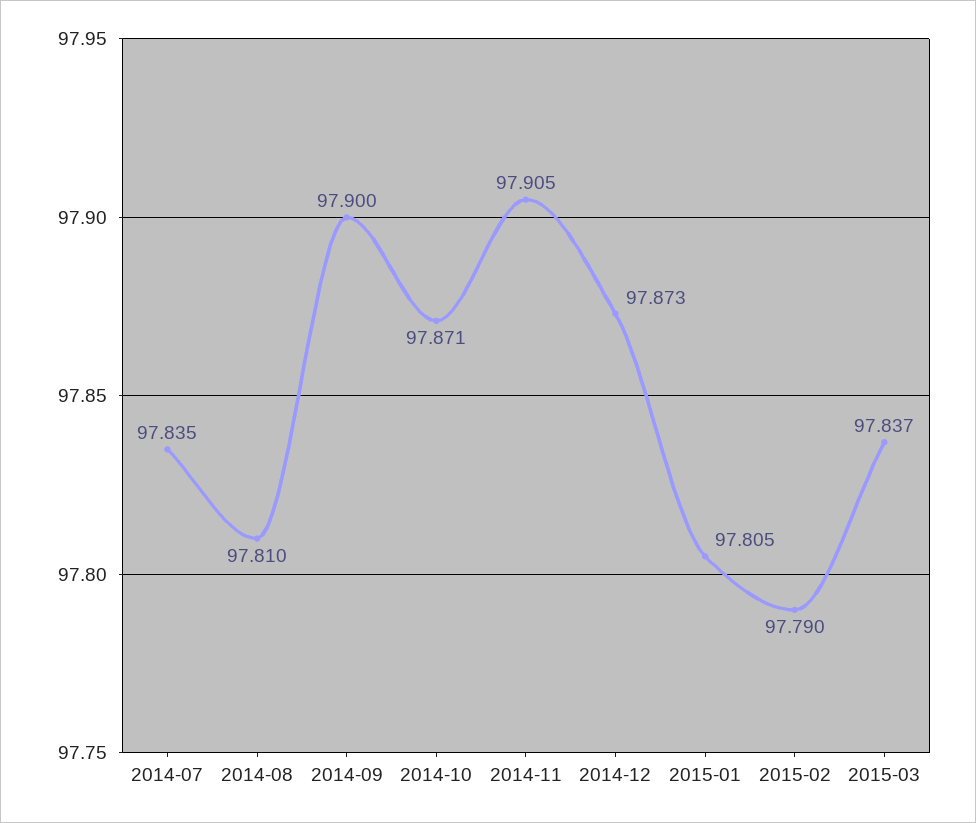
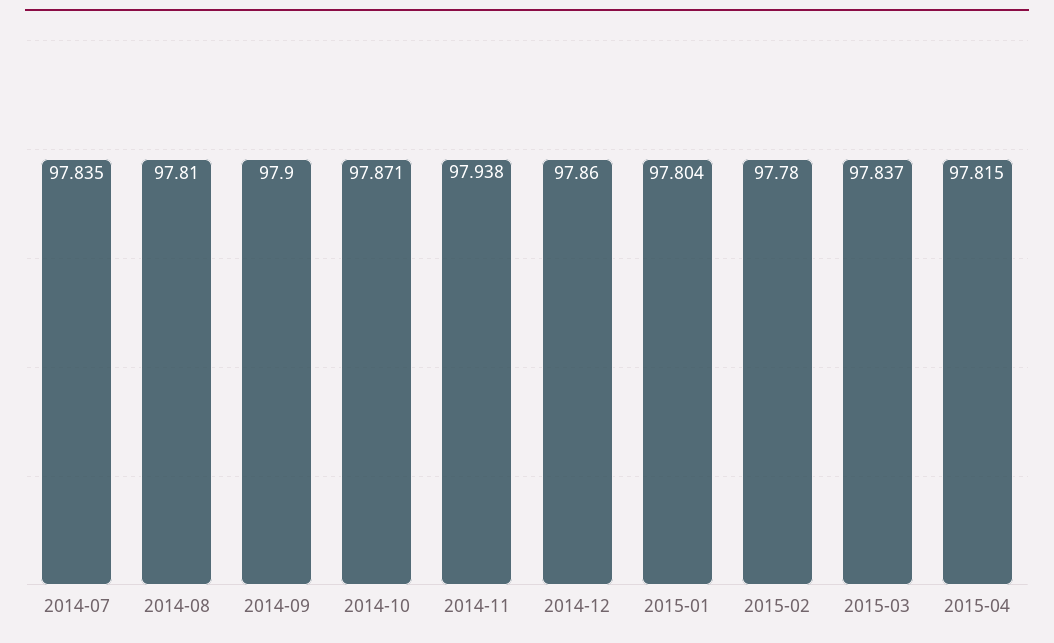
2014-11: 97.905 -> 97.938
2014-12: 97.873 -> 97.86
2015-01: 97.805 -> 97.804
2015-02: 97.79 -> 97.78
2015-04: none -> 97.815

